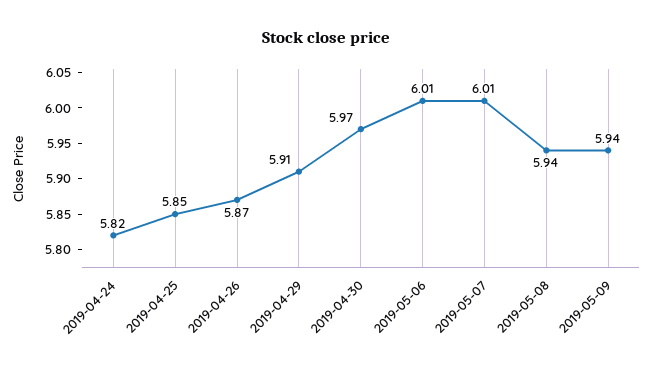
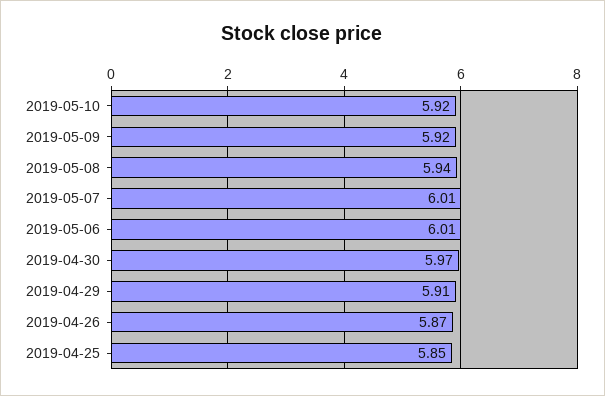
2019-04-24: 5.82 -> none
2019-05-09: 5.94 -> 5.92
2019-05-10: none -> 5.92

